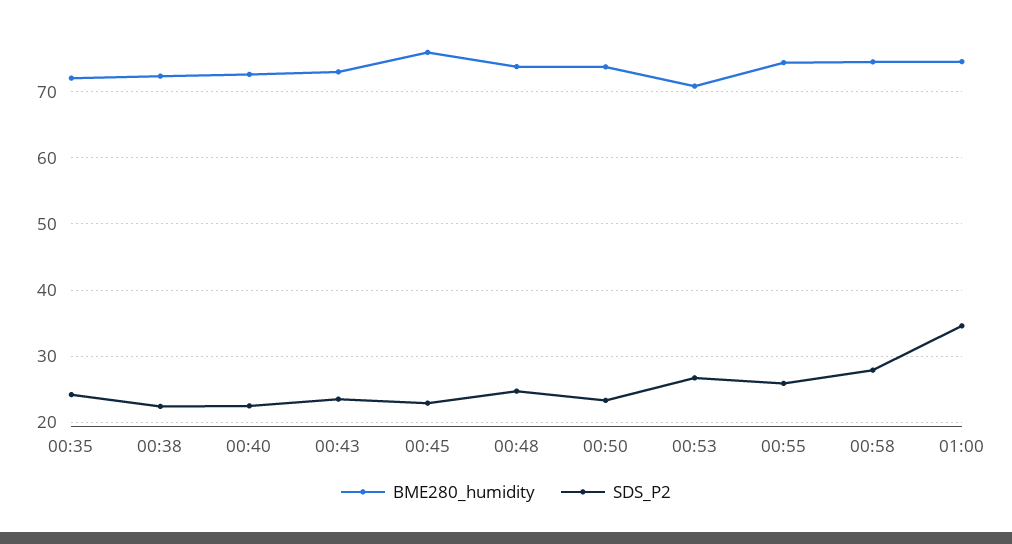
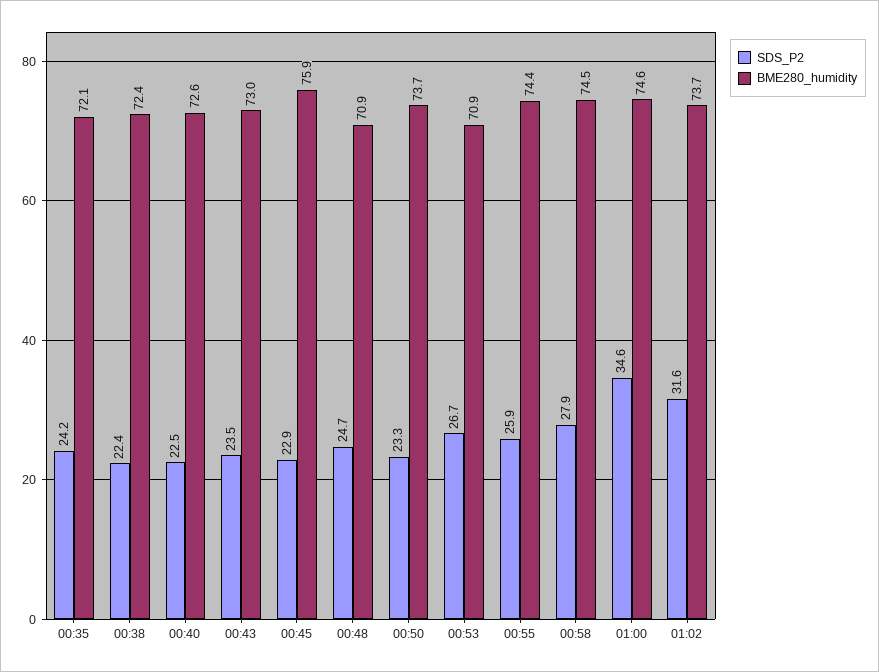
BME280_humidity, 00:48: 74 -> 70.9
SDS_P2, 01:02: none -> 31.6
BME280_humidity, 01:02: none -> 73.7

